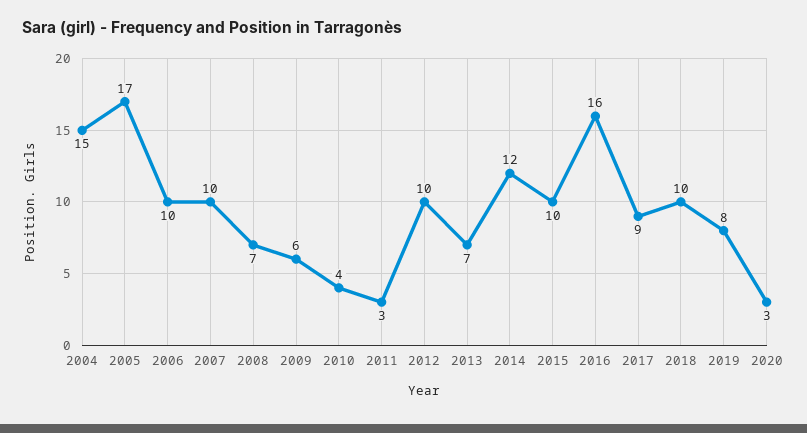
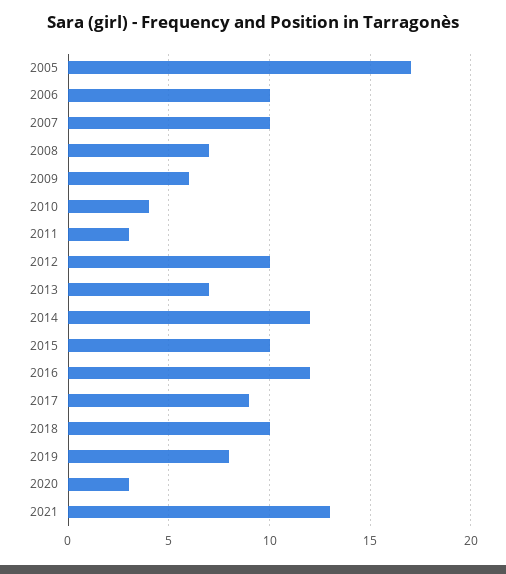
2004: 15 -> none
2016: 16 -> 12
2021: none -> 13

